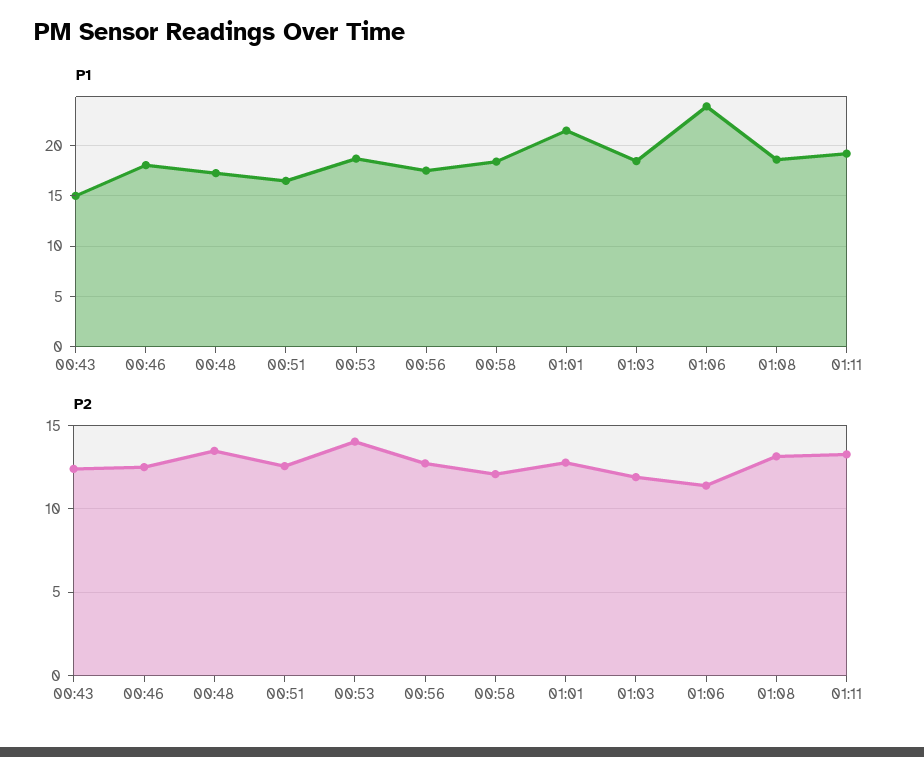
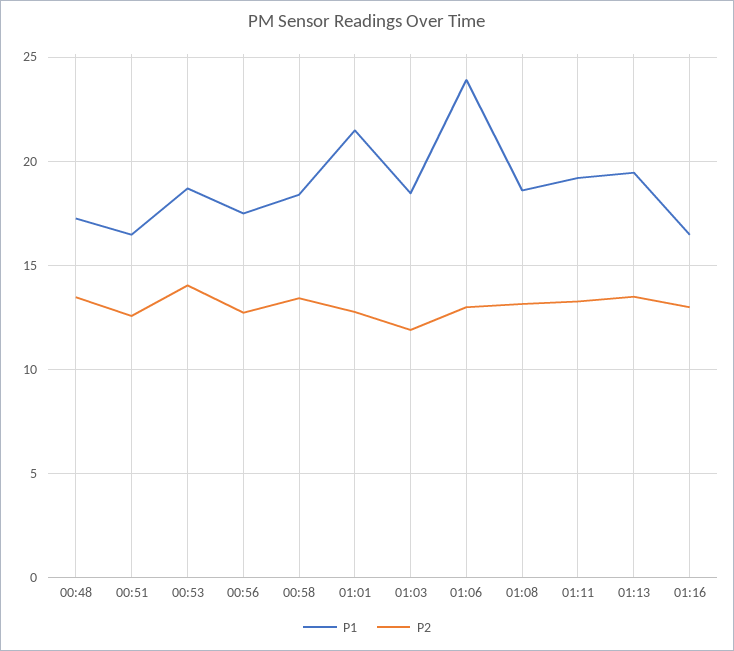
P1, 00:43: 15 -> none
P1, 00:46: 18 -> none
P2, 00:43: 12.5 -> none
P2, 00:46: 12.5 -> none
P2, 00:58: 12 -> 13.5
P2, 01:06: 11.5 -> 13
P1, 01:13: none -> 19.5
P2, 01:13: none -> 13.5
P1, 01:16: none -> 16.5
P2, 01:16: none -> 13

